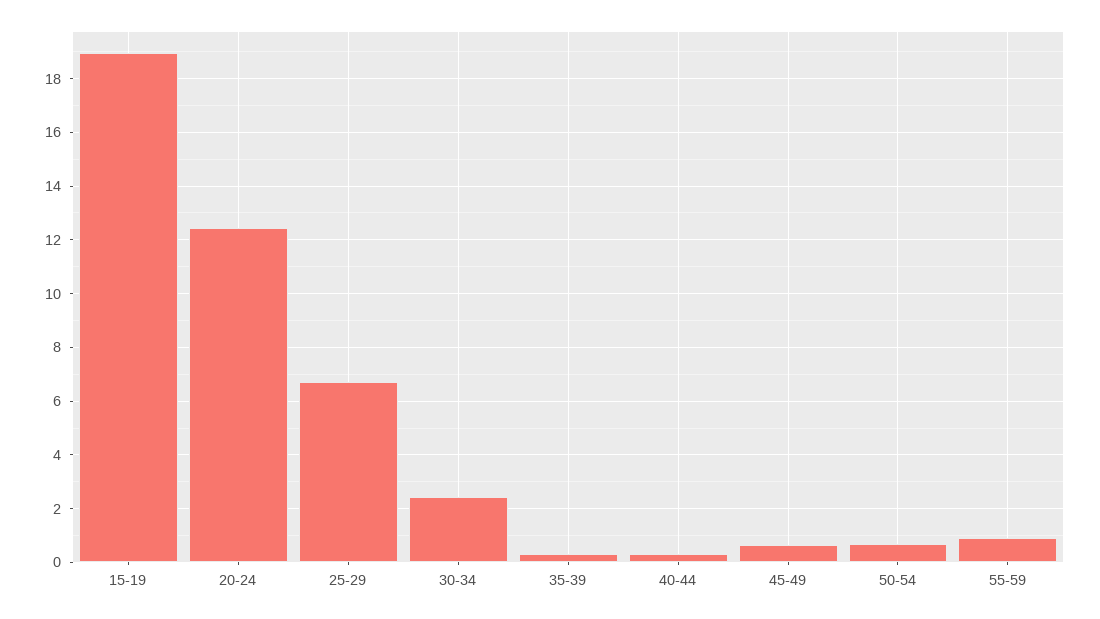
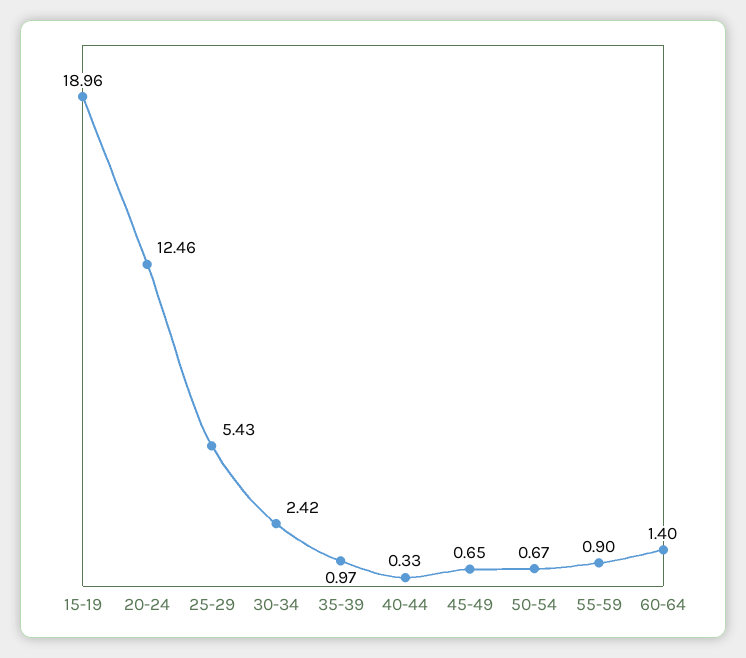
25-29: 6.75 -> 5.43
35-39: 0.25 -> 0.97
60-64: none -> 1.4

